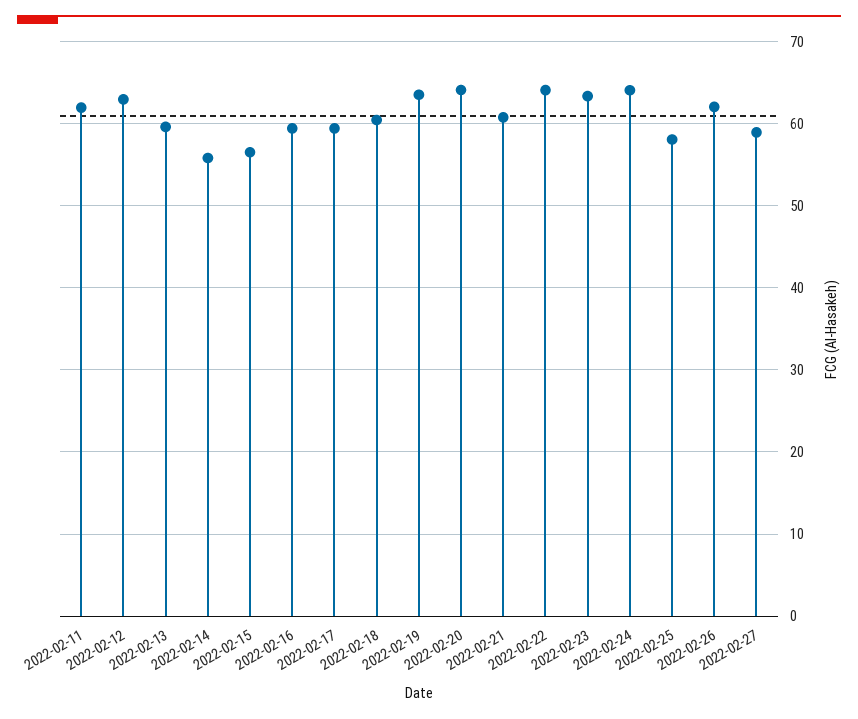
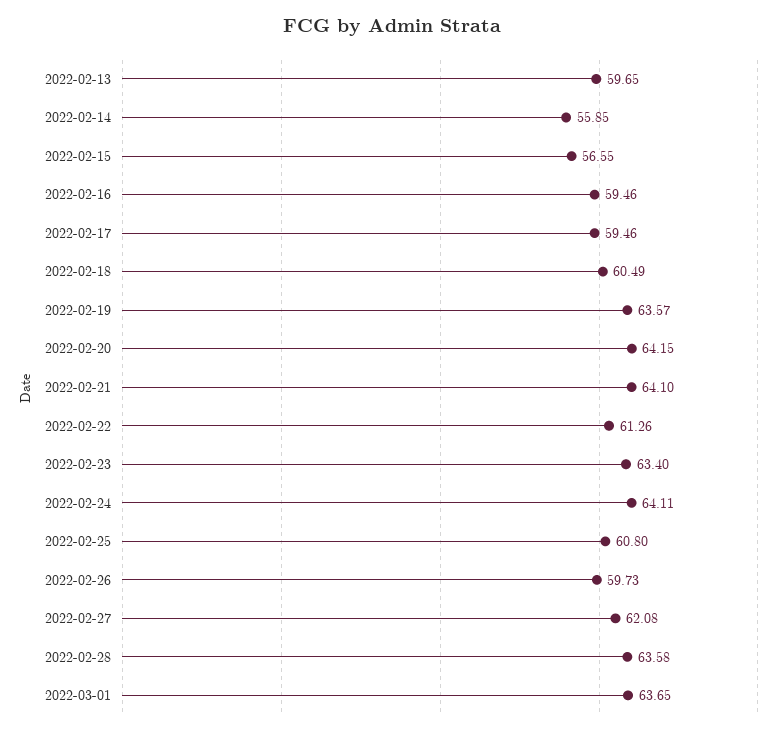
2022-02-11: 62 -> none
2022-02-12: 63 -> none
2022-02-21: 61 -> 64.1
2022-02-22: 64 -> 61.26
2022-02-25: 58 -> 60.8
2022-02-26: 62 -> 59.73
2022-02-27: 59 -> 62.08
2022-02-28: none -> 63.58
2022-03-01: none -> 63.65

